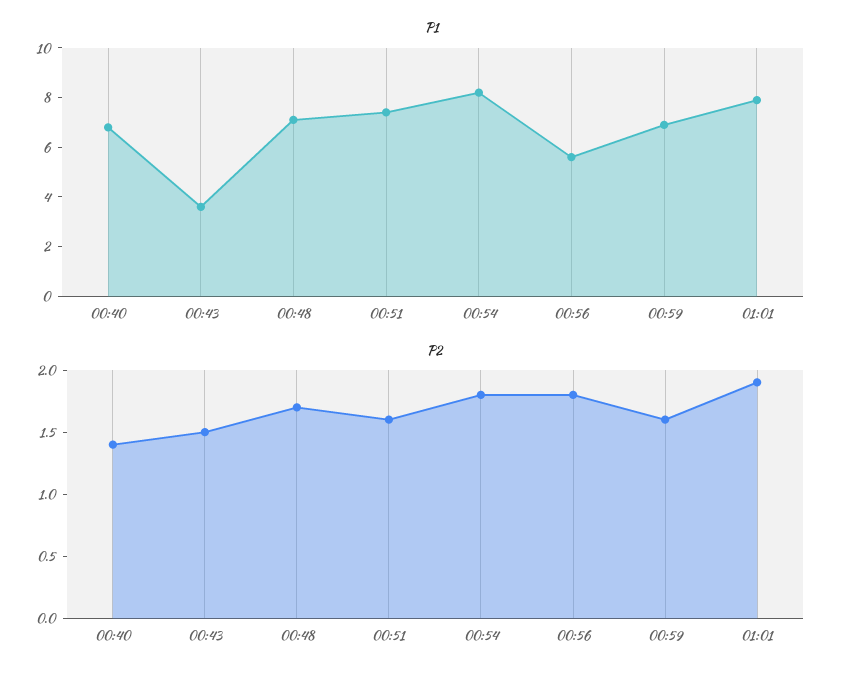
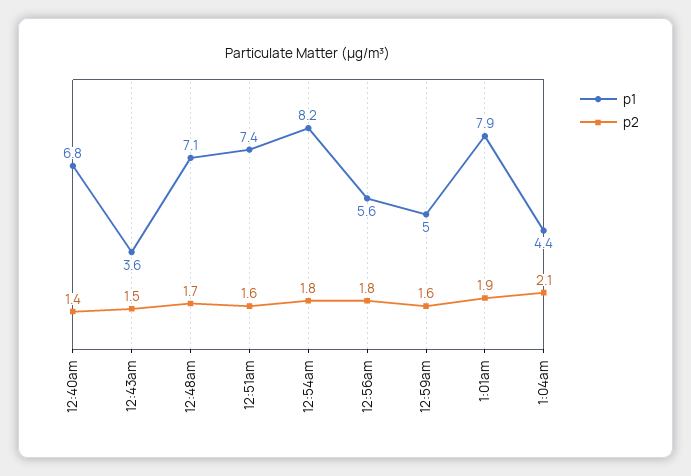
P1, 00:59: 7 -> 5
P1, 1:04am: none -> 4.4
P2, 1:04am: none -> 2.1

